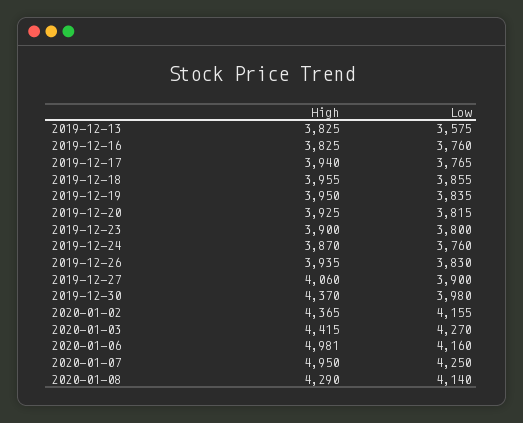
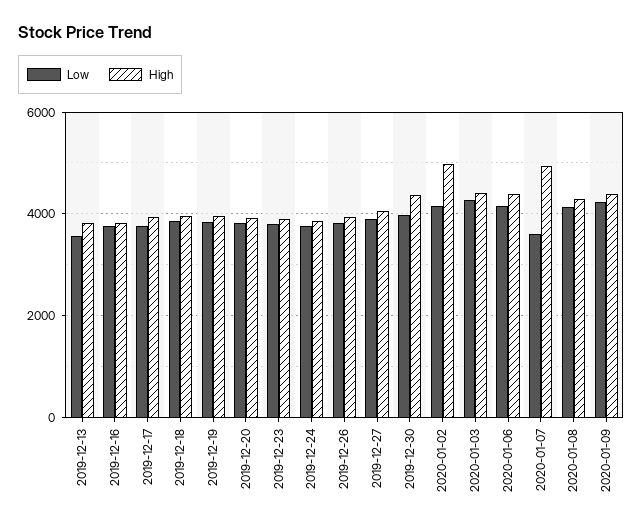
High, 2020-01-02: 4365 -> 5000
High, 2020-01-06: 4981 -> 4400
Low, 2020-01-07: 4250 -> 3600
Low, 2020-01-09: none -> 4200
High, 2020-01-09: none -> 4400

